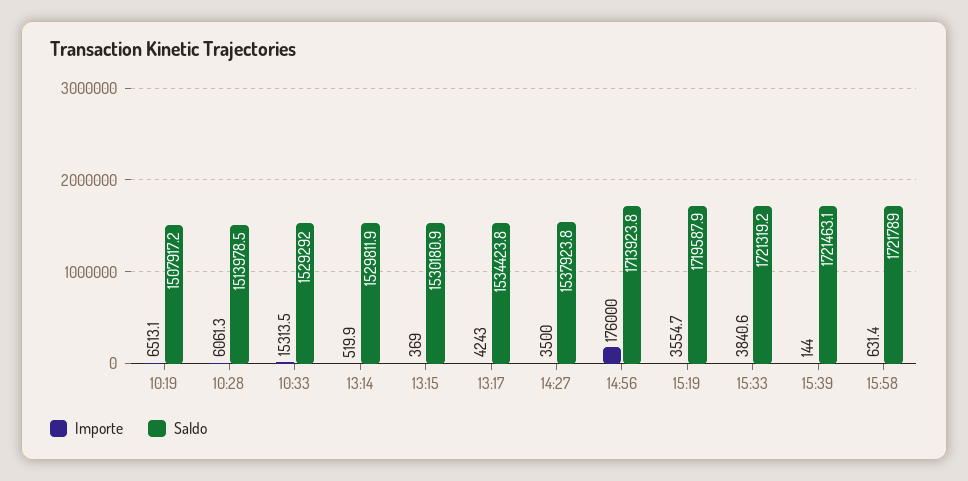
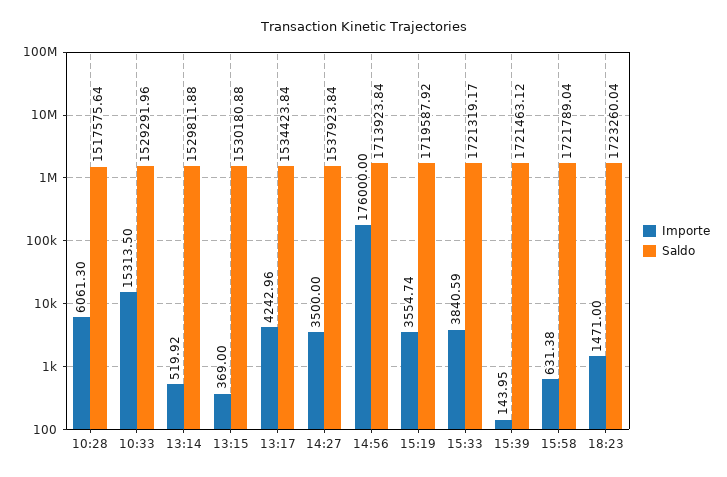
Importe, 10:19: 6513.1 -> none
Saldo, 10:19: 1507917.2 -> none
Saldo, 10:28: 1513978.5 -> 1517575.64
Importe, 18:23: none -> 1471
Saldo, 18:23: none -> 1723260.04

